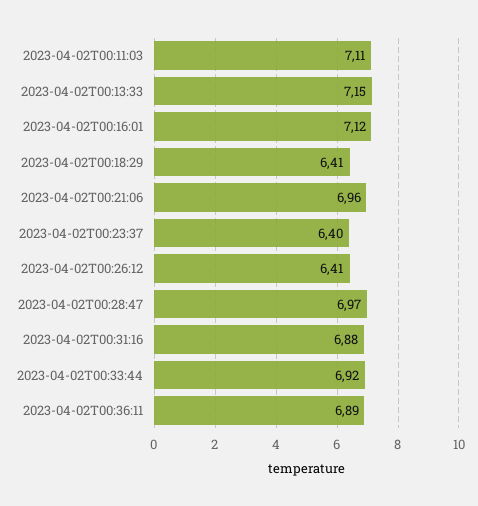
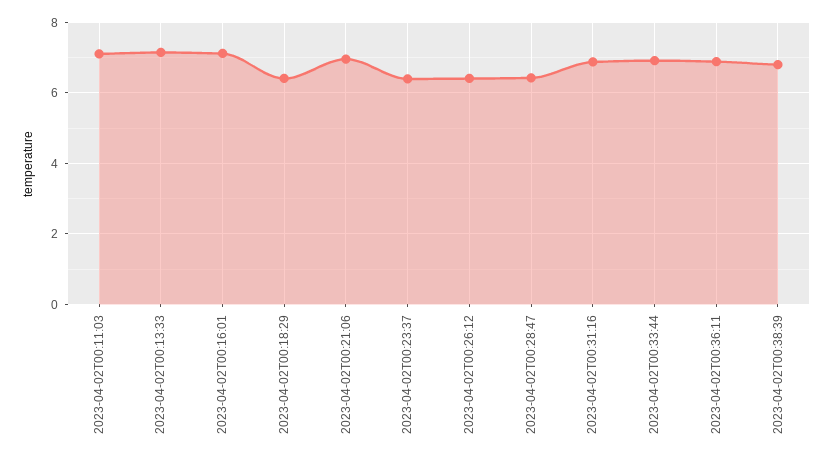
2023-04-02T00:28:47: 6.97 -> 6.4
2023-04-02T00:38:39: none -> 6.8

